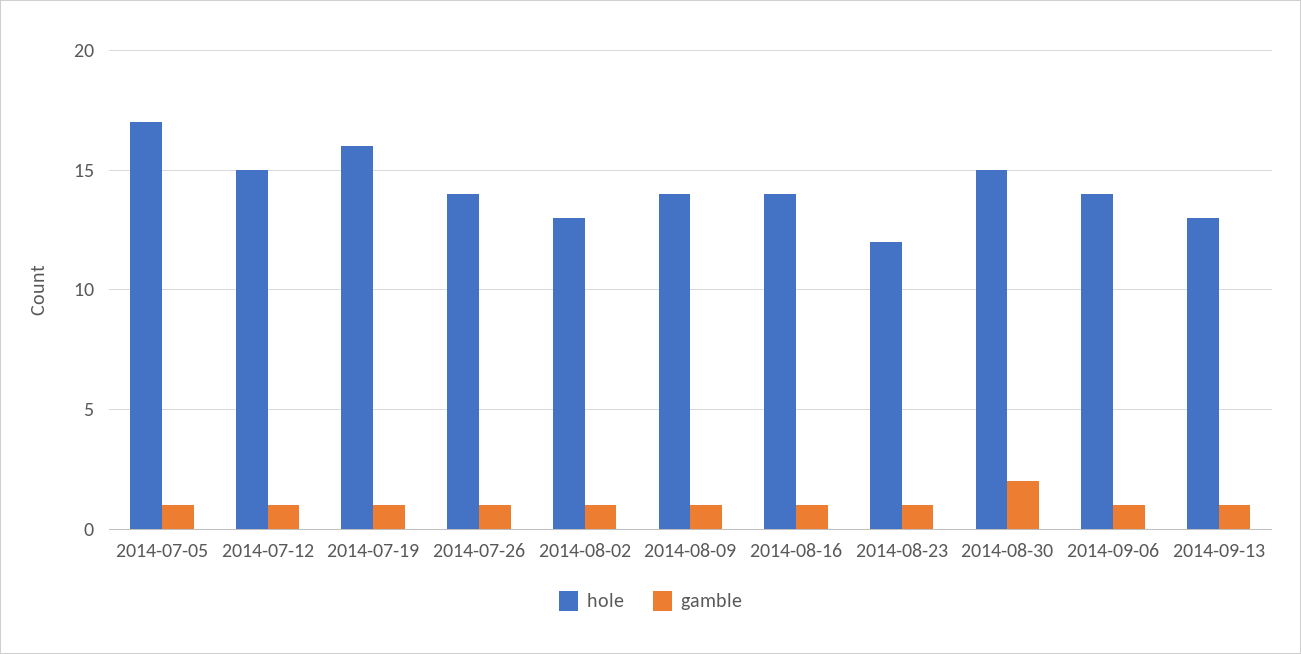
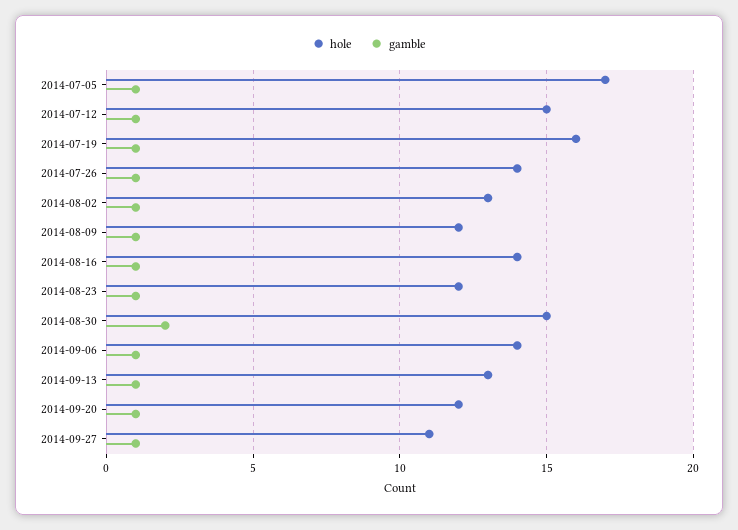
hole, 2014-08-09: 14 -> 12
hole, 2014-09-20: none -> 12
gamble, 2014-09-20: none -> 1
hole, 2014-09-27: none -> 11
gamble, 2014-09-27: none -> 1

